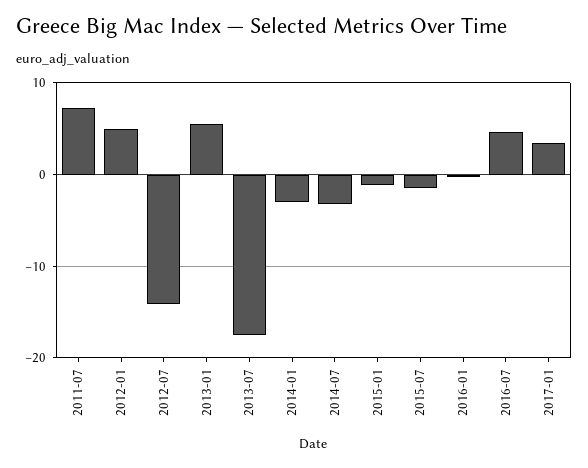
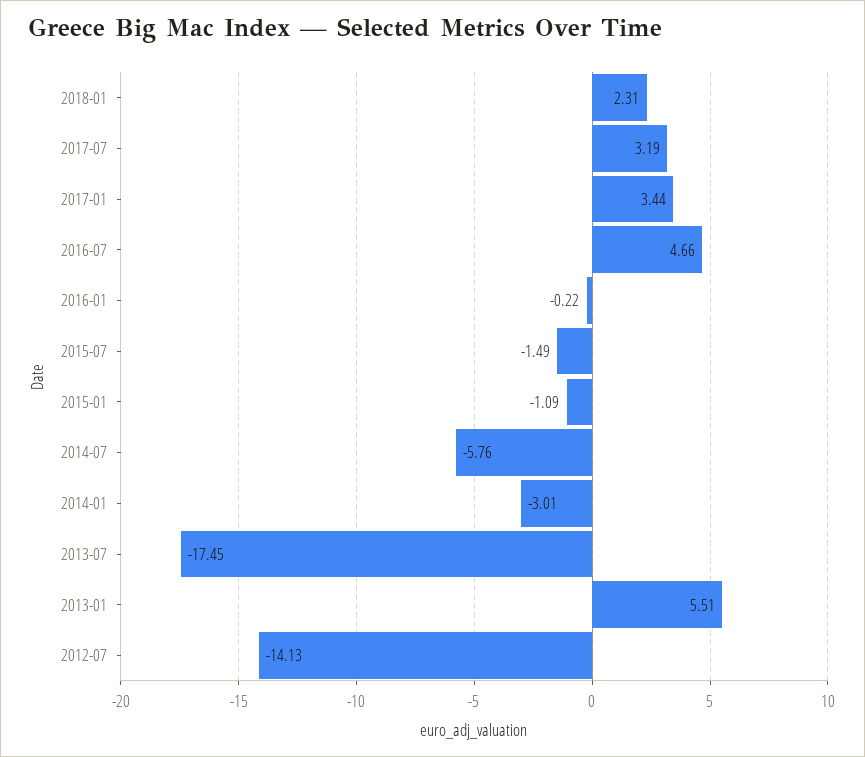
2011-07: 7 -> none
2012-01: 5 -> none
2014-07: -3 -> -5.76
2018-01: none -> 2.31
2017-07: none -> 3.19

